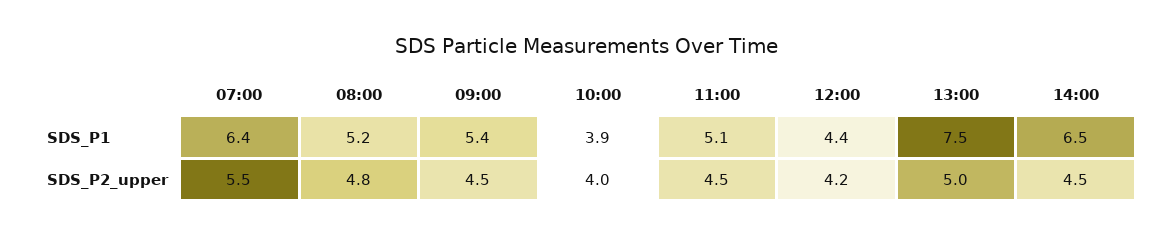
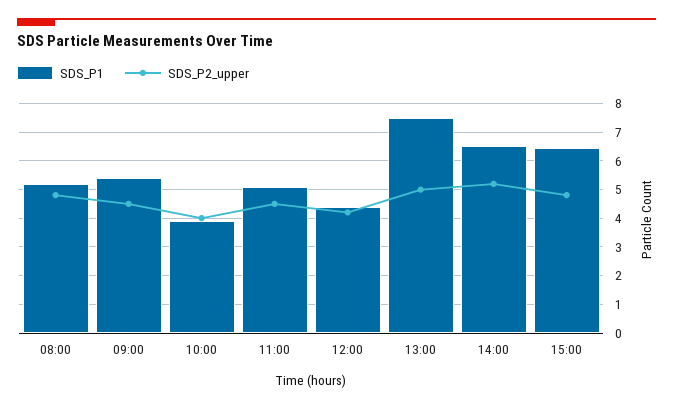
SDS_P1, 07:00: 6.4 -> none
SDS_P2_upper, 07:00: 5.5 -> none
SDS_P2_upper, 14:00: 4.5 -> 5.25
SDS_P1, 15:00: none -> 6.5
SDS_P2_upper, 15:00: none -> 4.75

